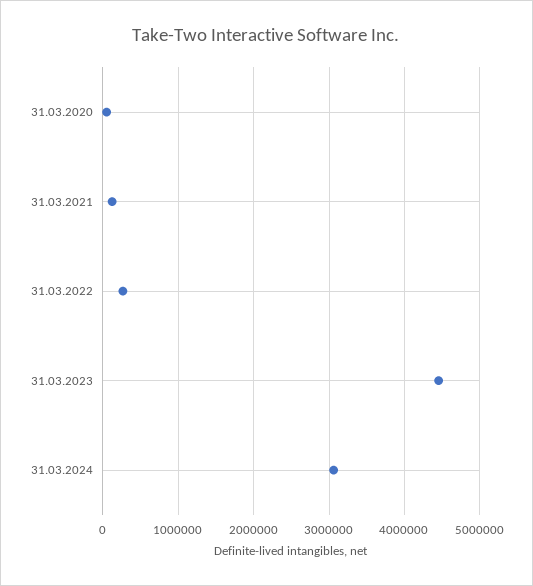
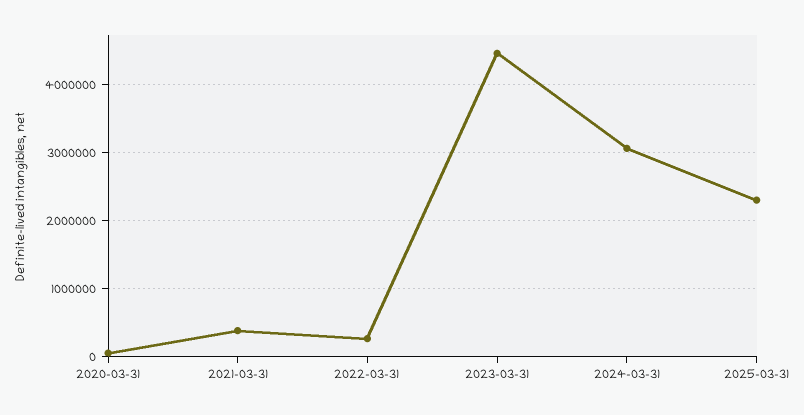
31.03.2021: 100000 -> 400000
2025-03-31: none -> 2300000

